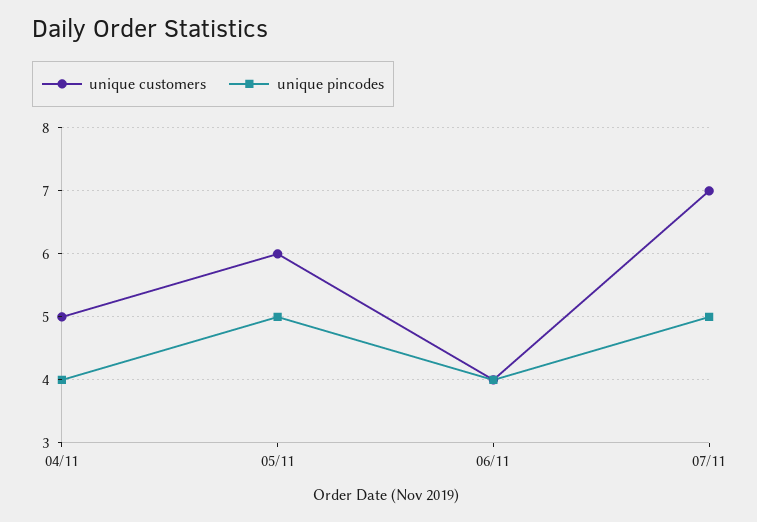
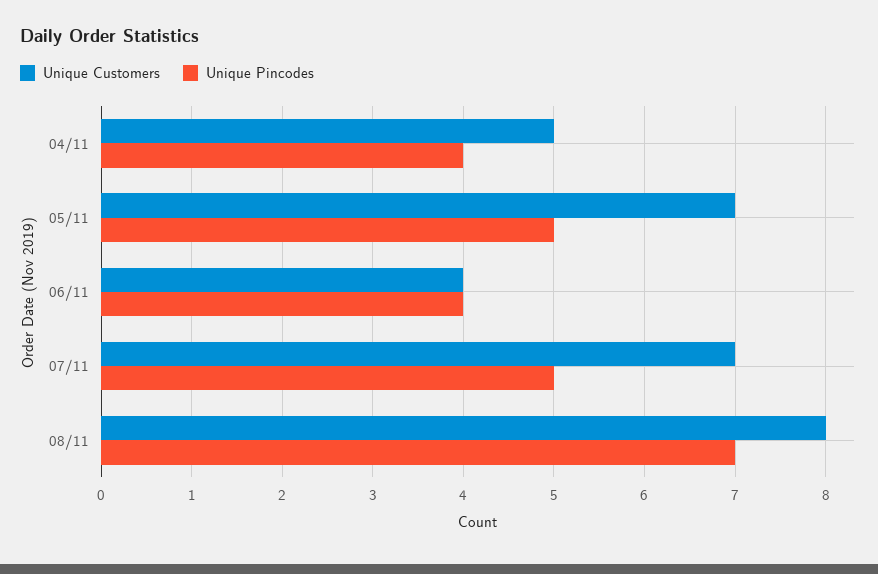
unique customers, 05/11: 6 -> 7
unique customers, 08/11: none -> 8
unique pincodes, 08/11: none -> 7

